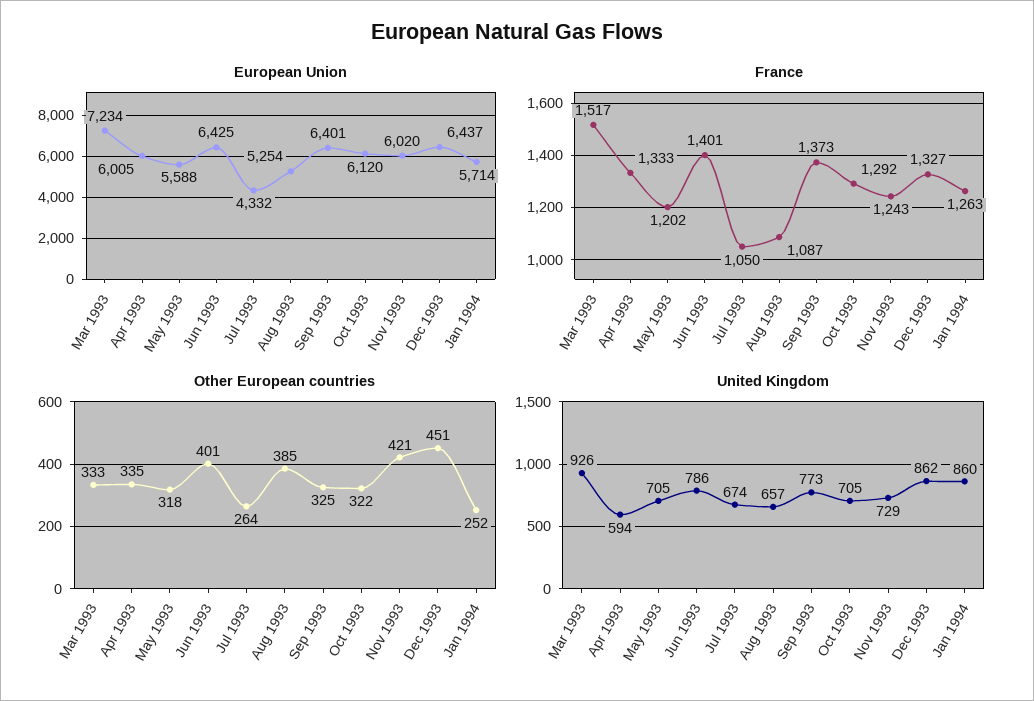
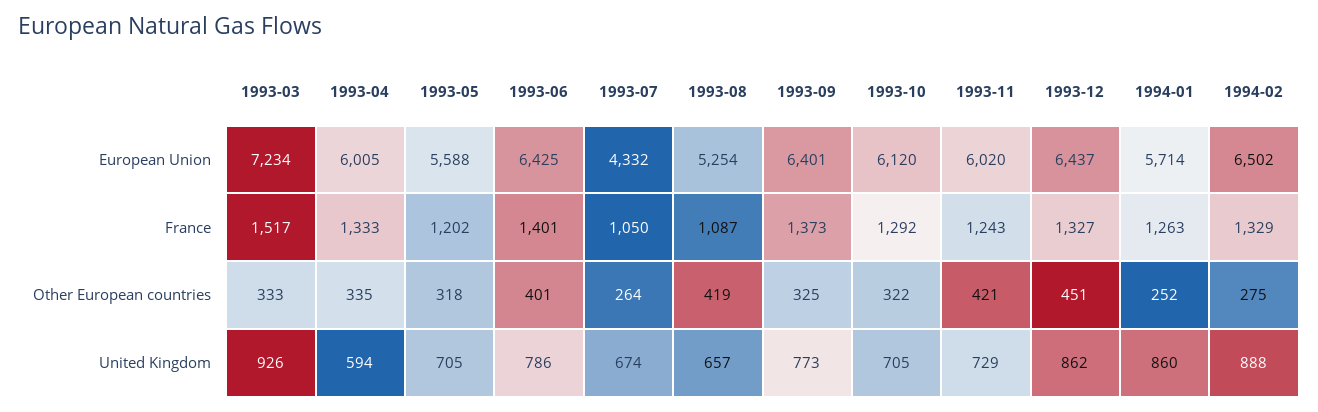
Other European countries, Aug 1993: 385 -> 419
European Union, 1994-02: none -> 6502
France, 1994-02: none -> 1329
Other European countries, 1994-02: none -> 275
United Kingdom, 1994-02: none -> 888

